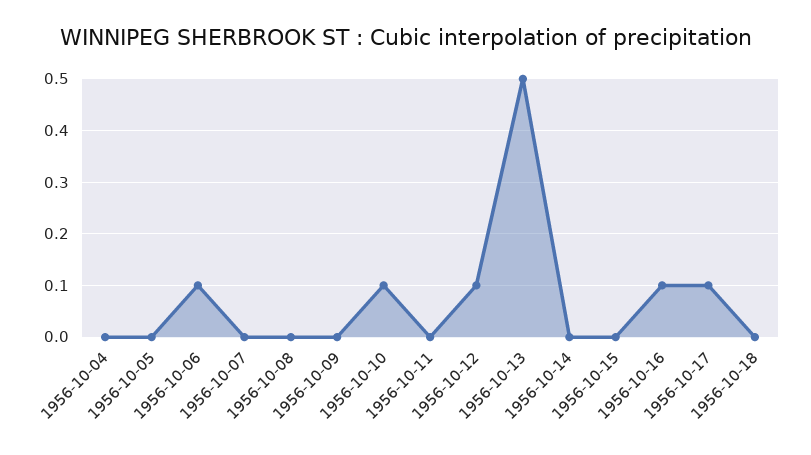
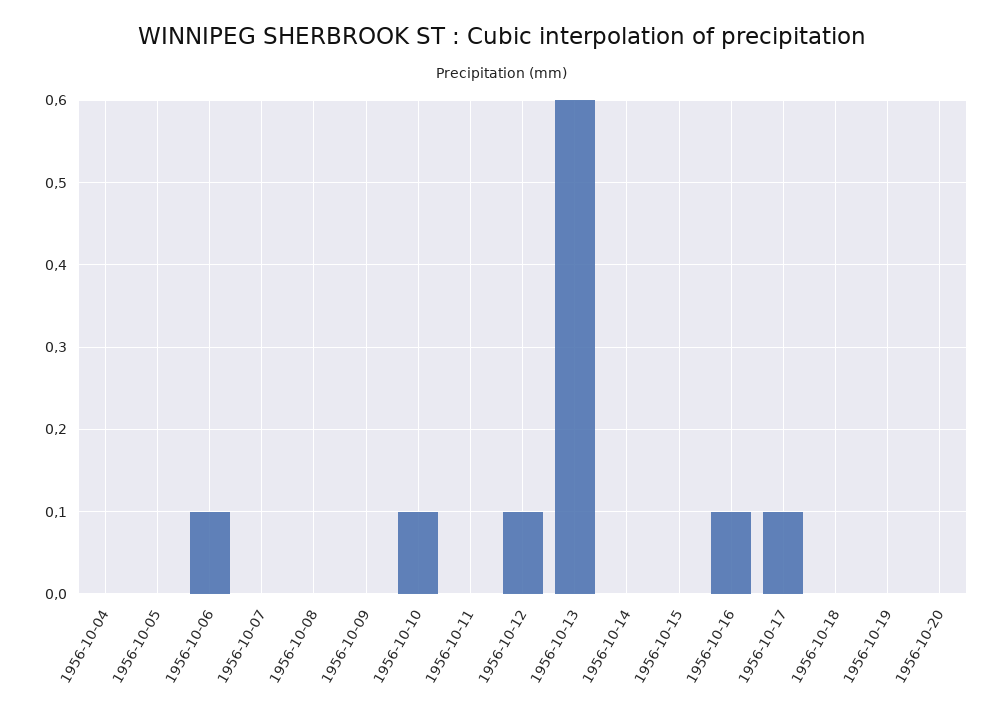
1956-10-13: 0.5 -> 0.6
1956-10-19: none -> 0
1956-10-20: none -> 0

